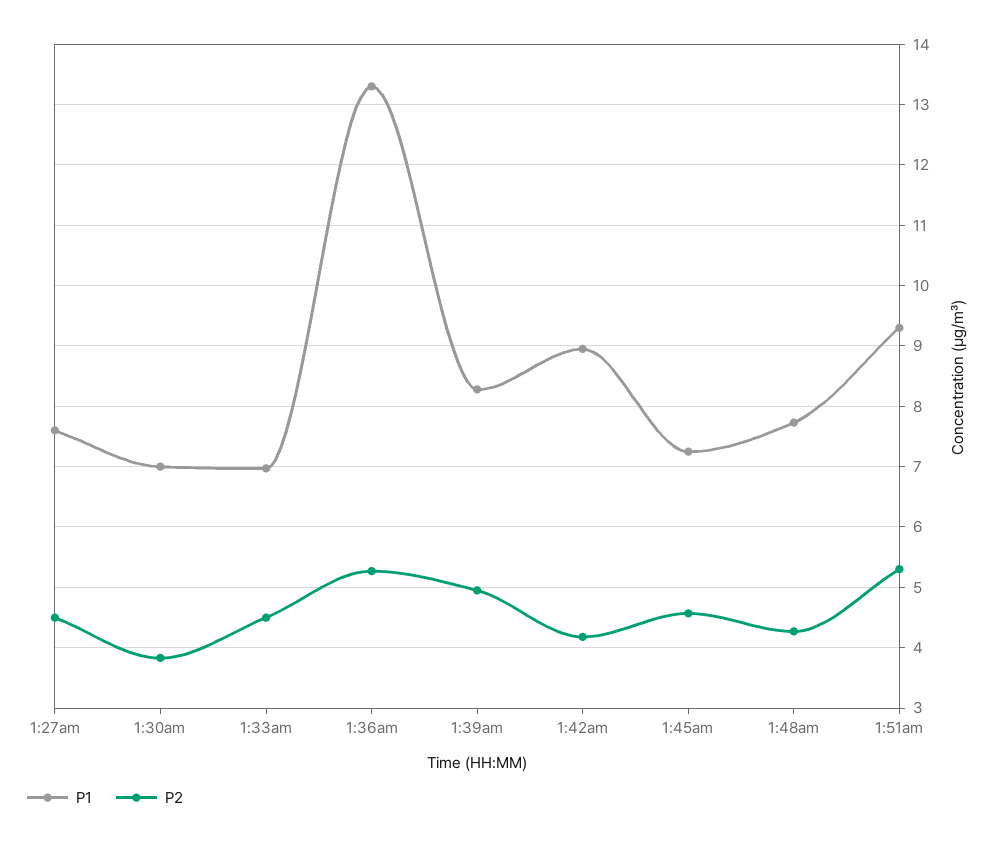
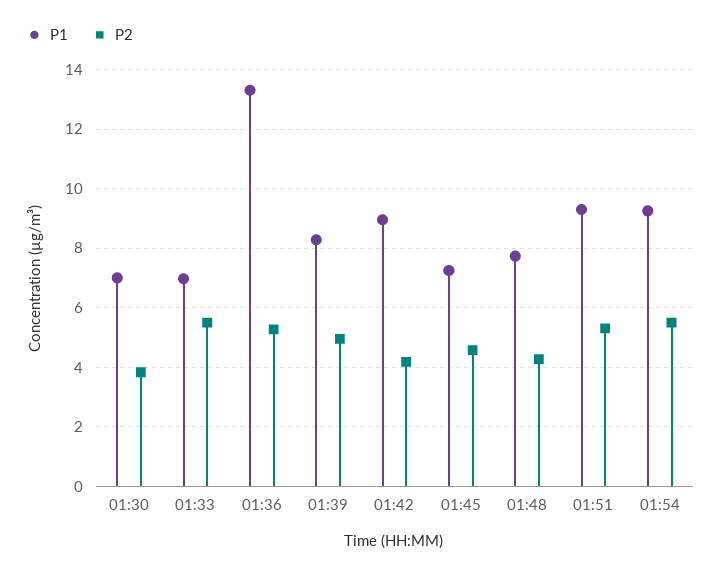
P1, 1:27am: 7.6 -> none
P2, 1:27am: 4.5 -> none
P2, 1:33am: 4.5 -> 5.5
P1, 01:54: none -> 9.25
P2, 01:54: none -> 5.5

